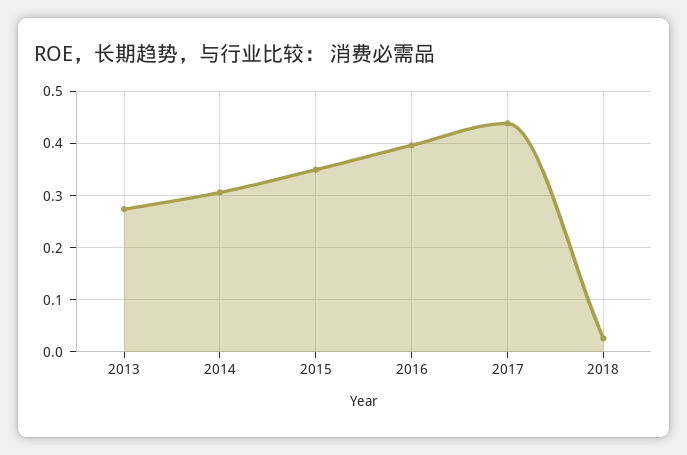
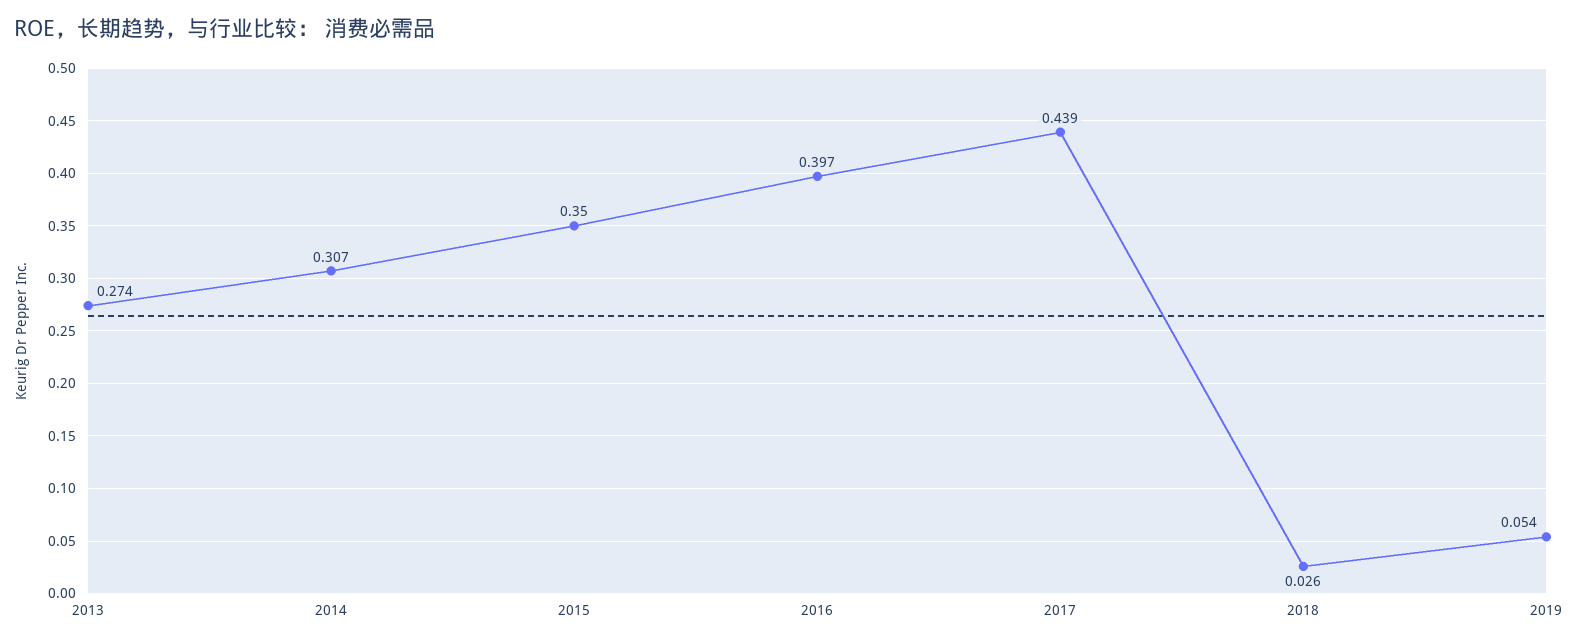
2019: none -> 0.054

